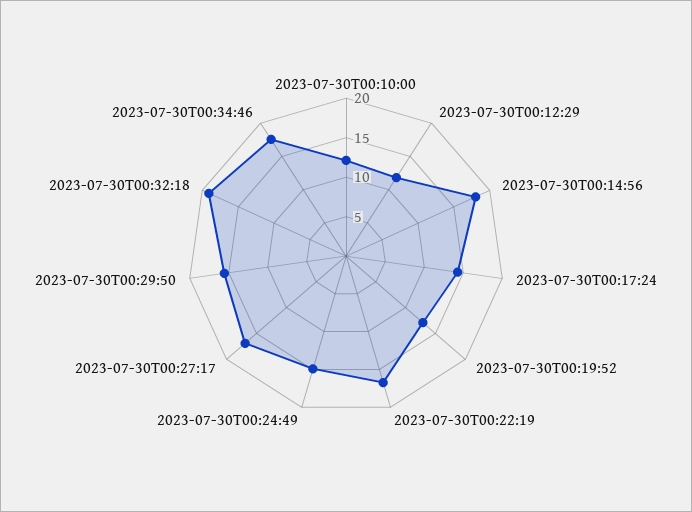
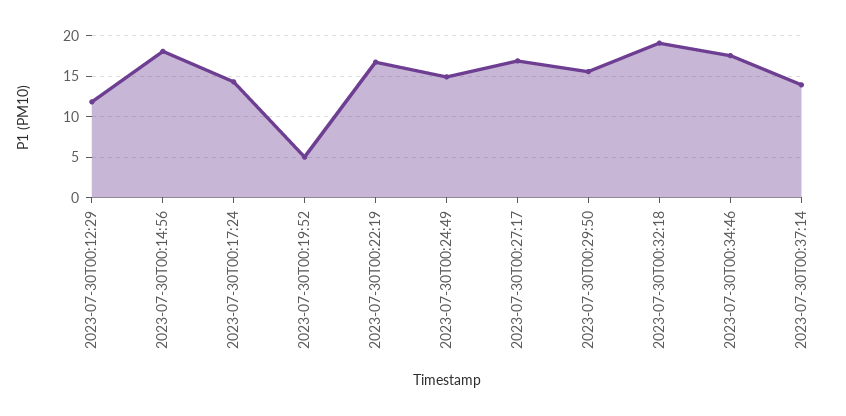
2023-07-30T00:10:00: 12.5 -> none
2023-07-30T00:19:52: 12.5 -> 5
2023-07-30T00:37:14: none -> 14

